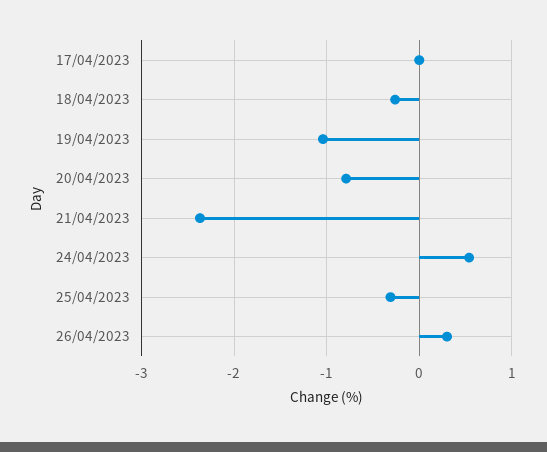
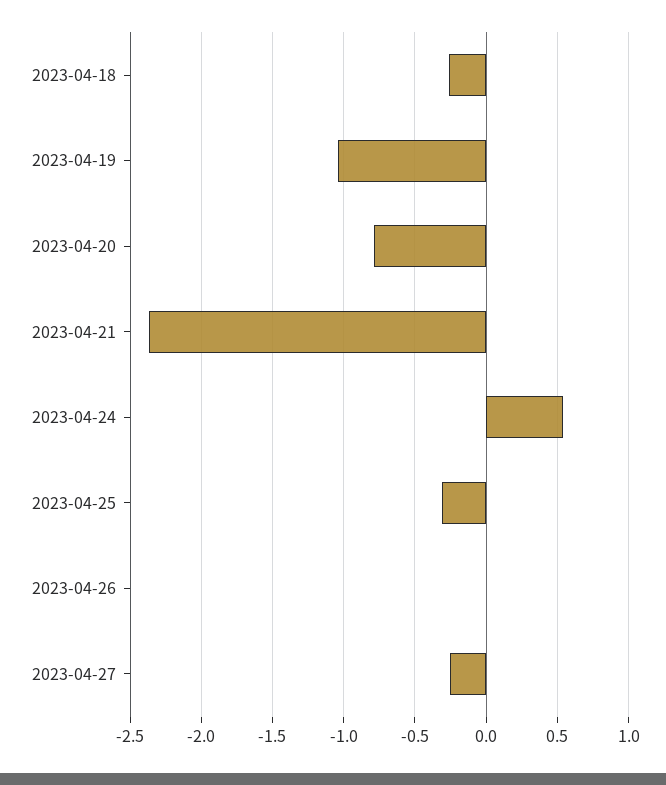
17/04/2023: 0 -> none
26/04/2023: 0.3 -> 0
2023-04-27: none -> -0.25

